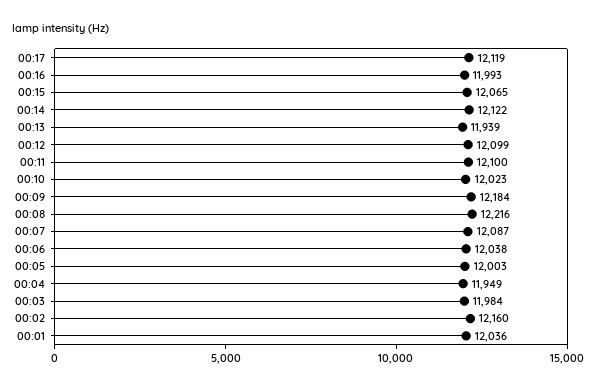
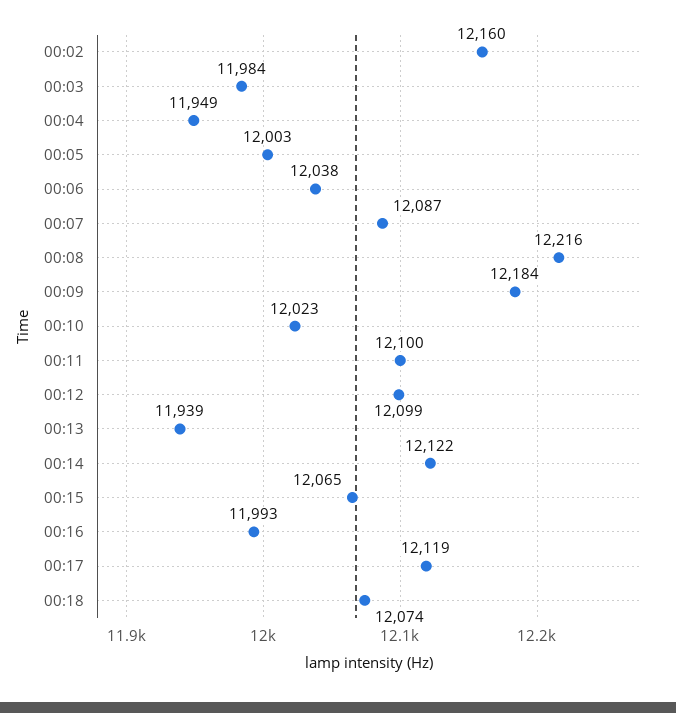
00:01: 12036 -> none
00:18: none -> 12074

